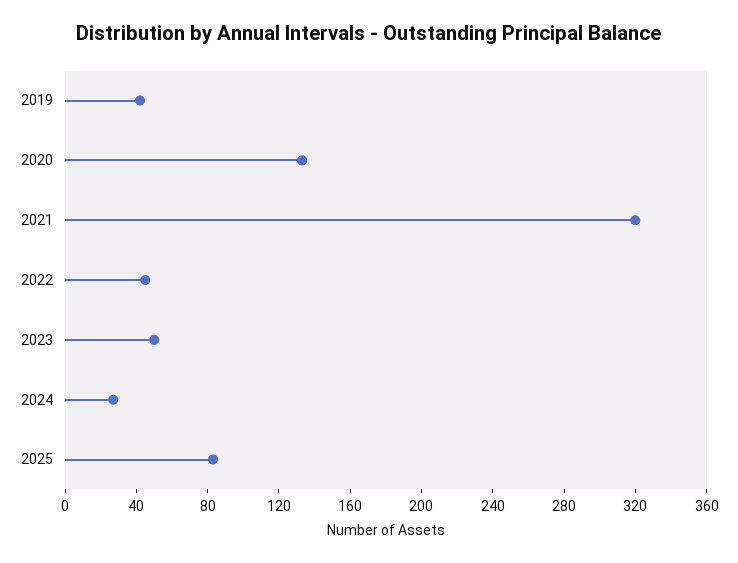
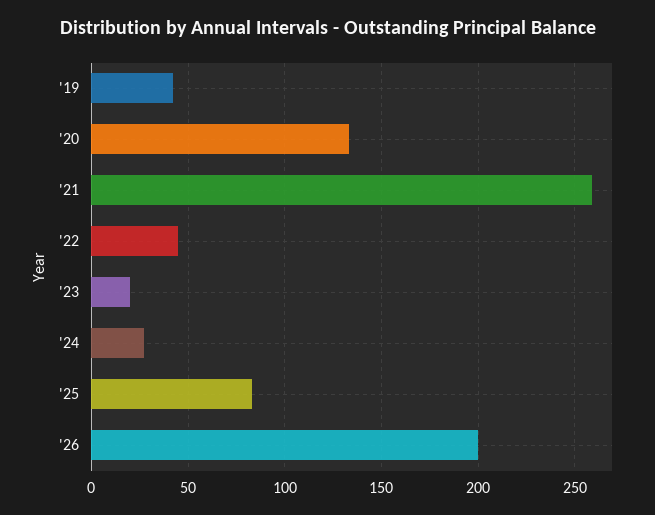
2021: 320 -> 260
2023: 50 -> 20
'26: none -> 200

